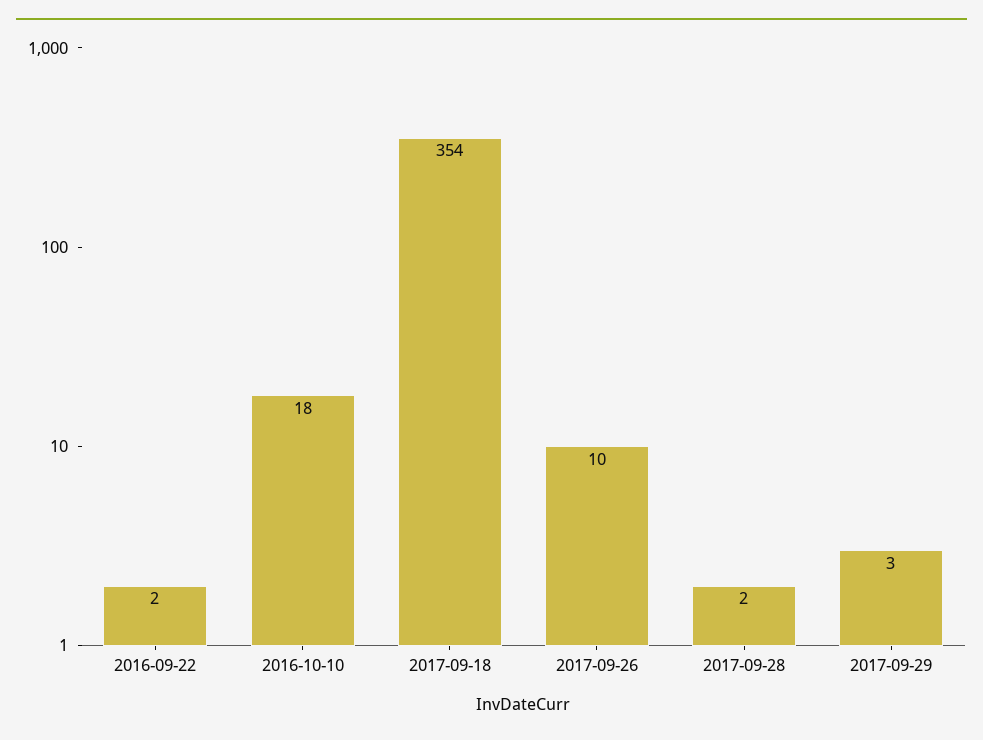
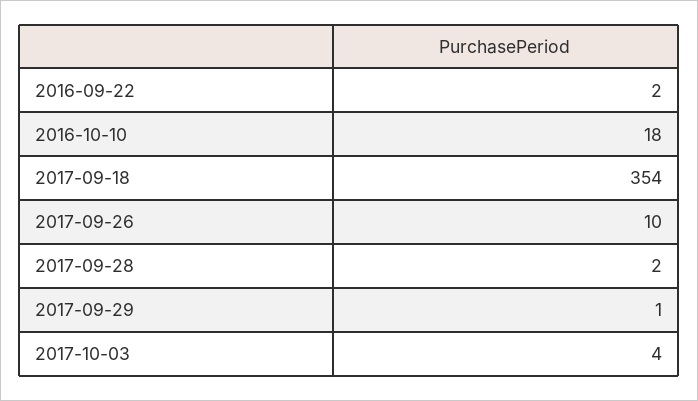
2017-09-29: 3 -> 1
2017-10-03: none -> 4

